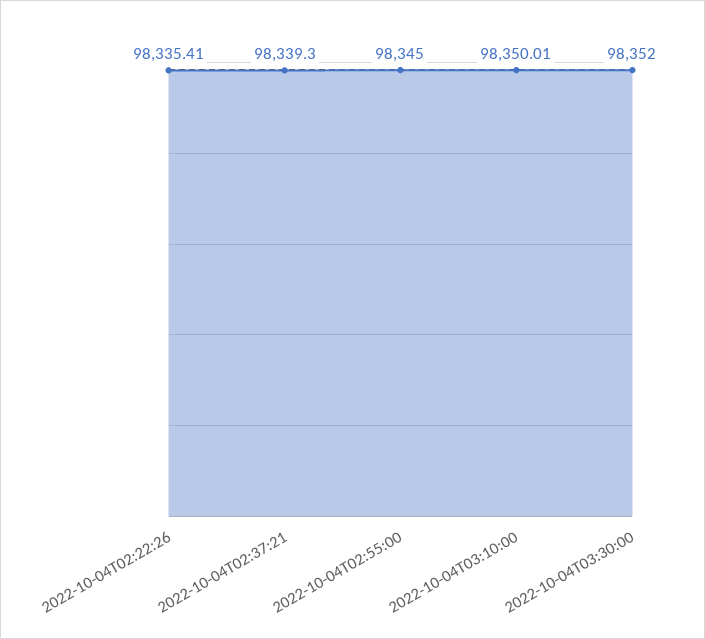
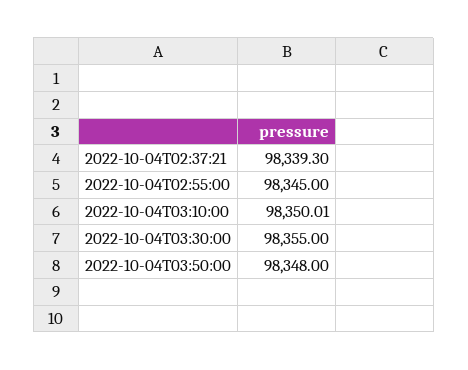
2022-10-04T02:22:26: 98335.41 -> none
2022-10-04T03:30:00: 98352 -> 98355
2022-10-04T03:50:00: none -> 98348

